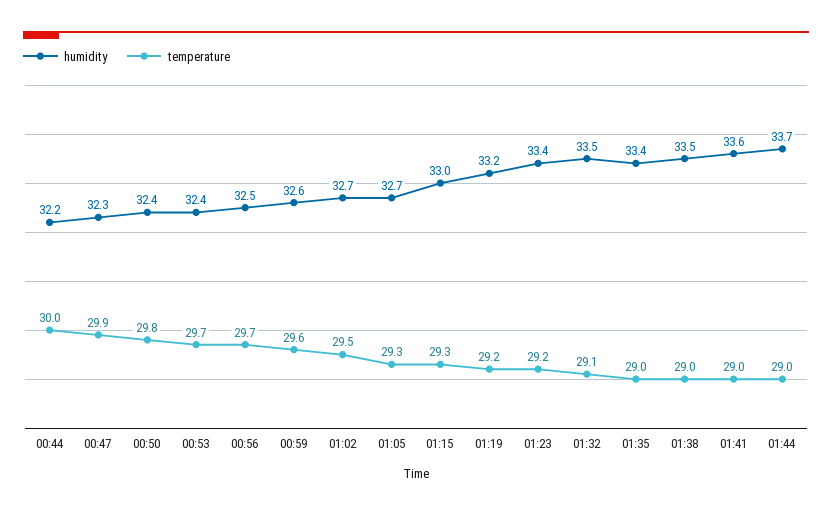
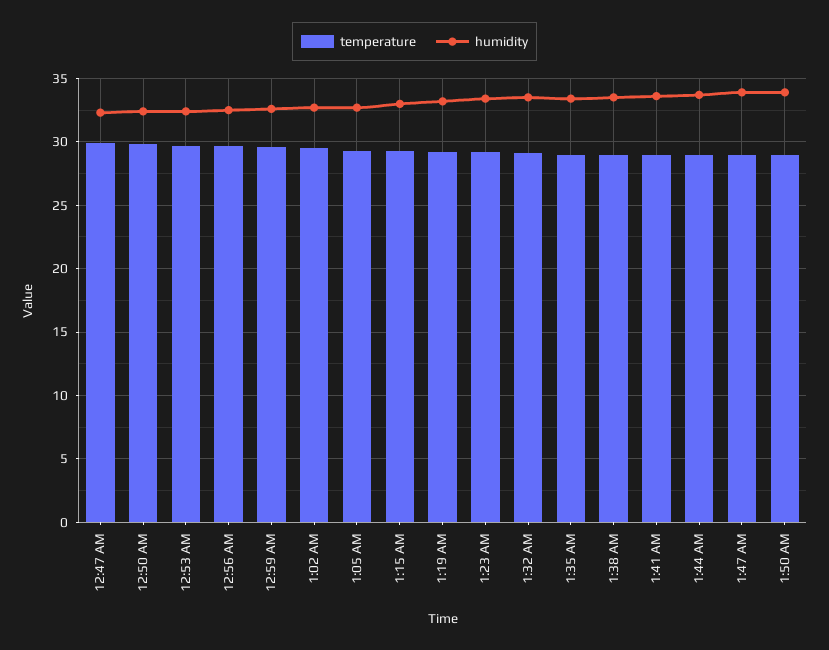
humidity, 00:44: 32.2 -> none
temperature, 00:44: 30 -> none
temperature, 1:47 AM: none -> 29
humidity, 1:47 AM: none -> 34
temperature, 1:50 AM: none -> 29
humidity, 1:50 AM: none -> 34

